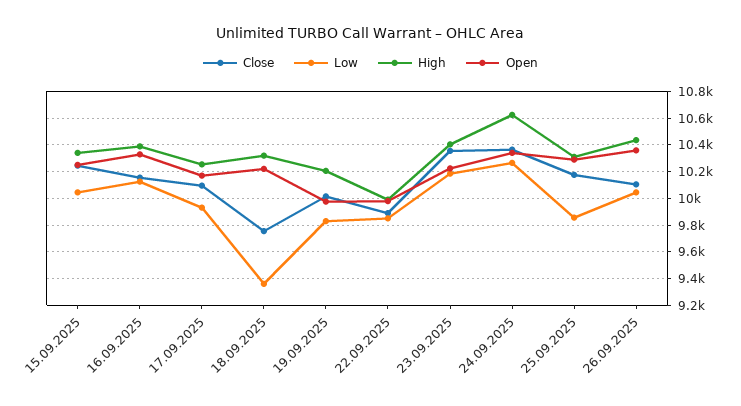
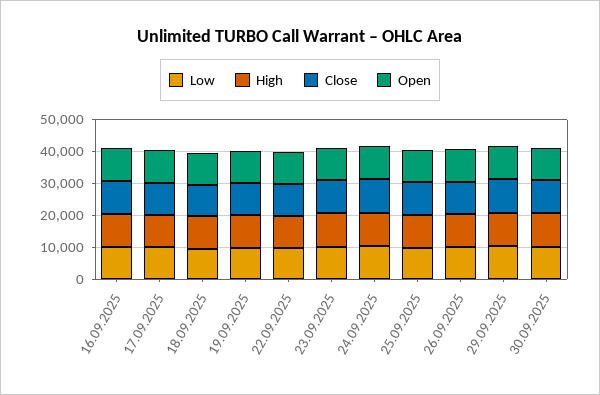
Close, 15.09.2025: 10250 -> none
Low, 15.09.2025: 10050 -> none
High, 15.09.2025: 10350 -> none
Open, 15.09.2025: 10250 -> none
Low, 29.09.2025: none -> 10000
High, 29.09.2025: none -> 10000
Close, 29.09.2025: none -> 10000
Open, 29.09.2025: none -> 10000
Low, 30.09.2025: none -> 10000
High, 30.09.2025: none -> 10000
Close, 30.09.2025: none -> 10000
Open, 30.09.2025: none -> 10000

